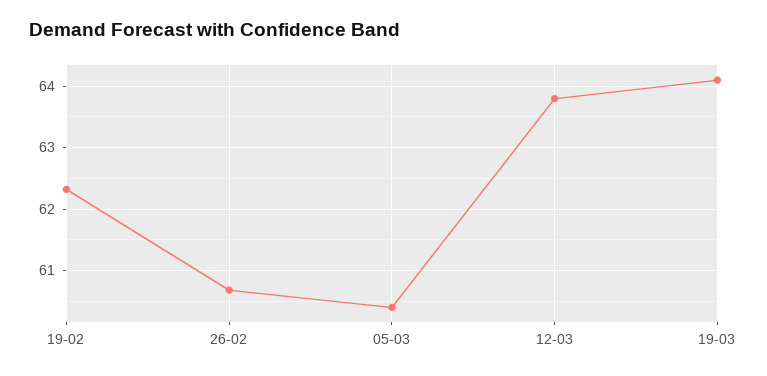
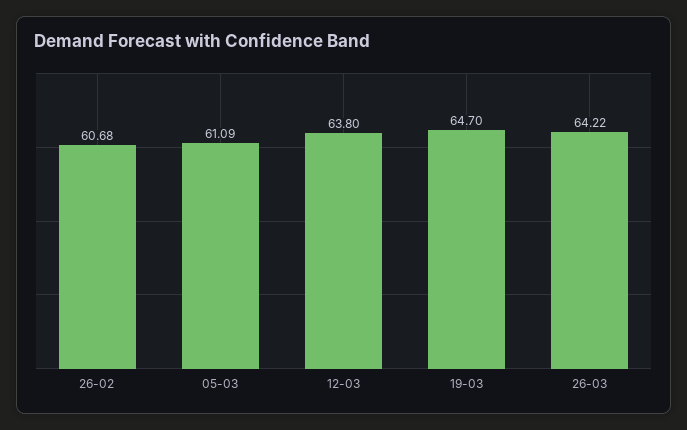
19-02: 62.3 -> none
05-03: 60.4 -> 61.09
19-03: 64.1 -> 64.7
26-03: none -> 64.22

